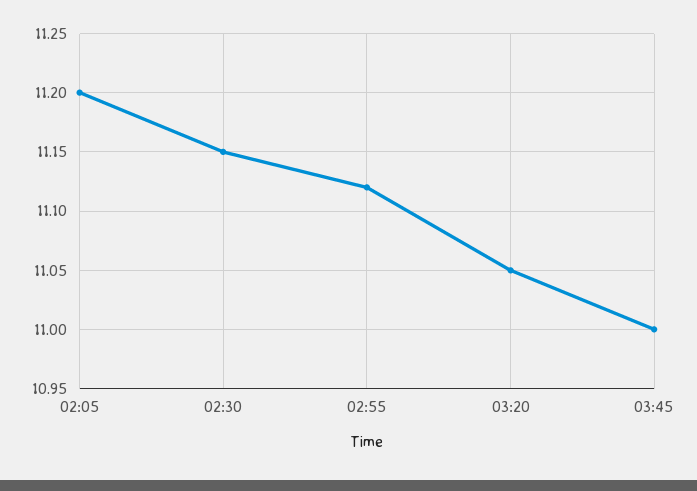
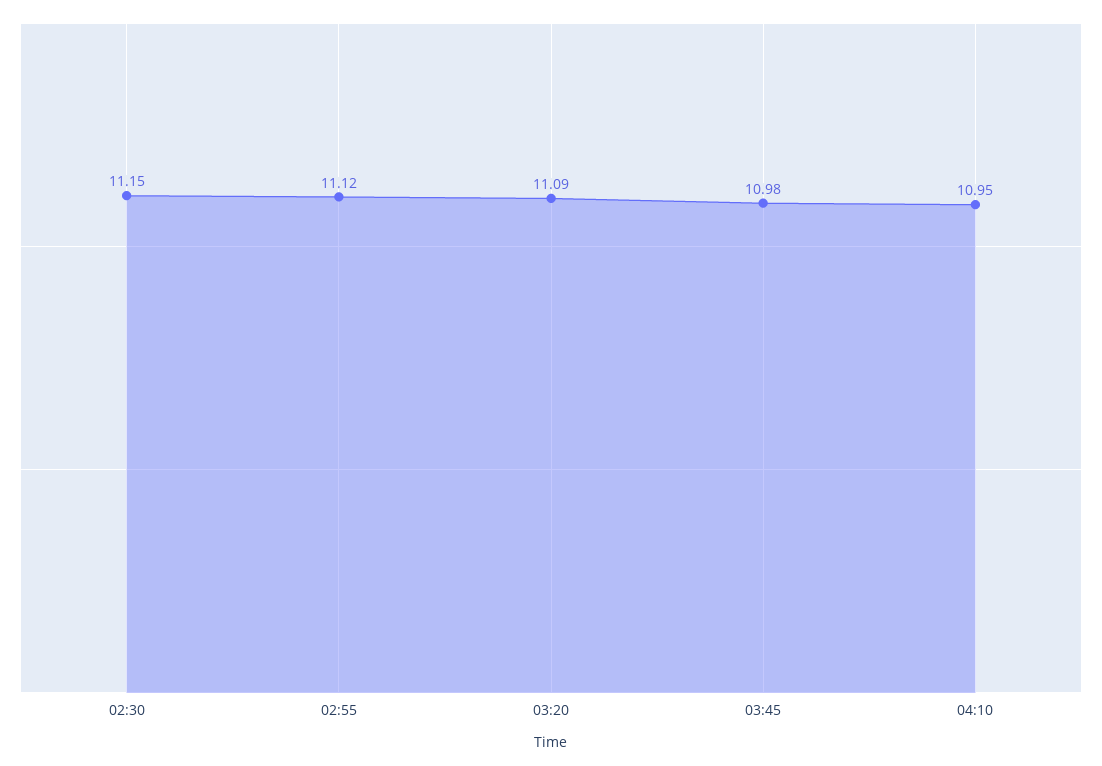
02:05: 11.2 -> none
03:20: 11.05 -> 11.09
03:45: 11 -> 10.98
04:10: none -> 10.95

